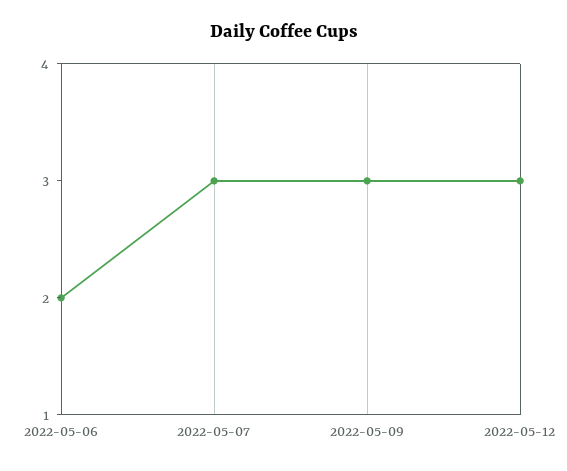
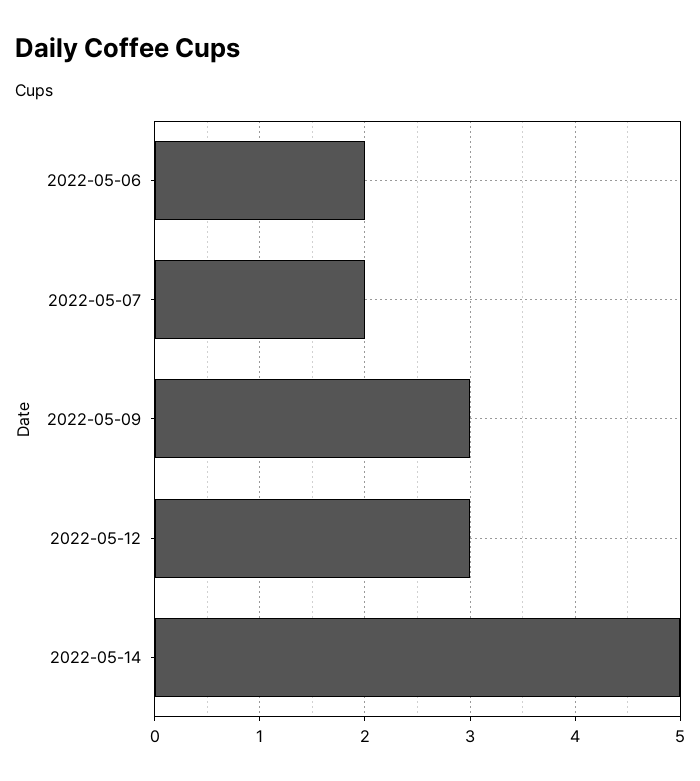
2022-05-07: 3 -> 2
2022-05-14: none -> 5

